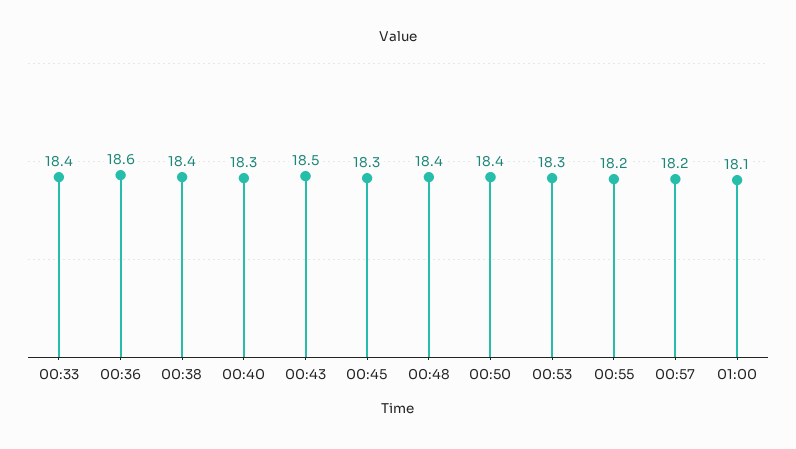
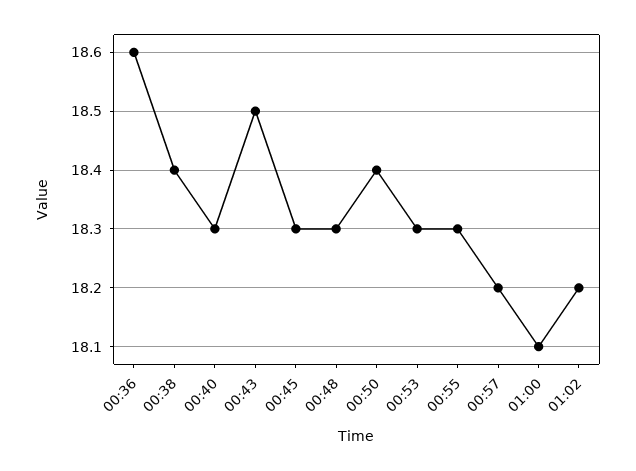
00:33: 18.4 -> none
00:48: 18.4 -> 18.3
00:55: 18.2 -> 18.3
01:02: none -> 18.2

